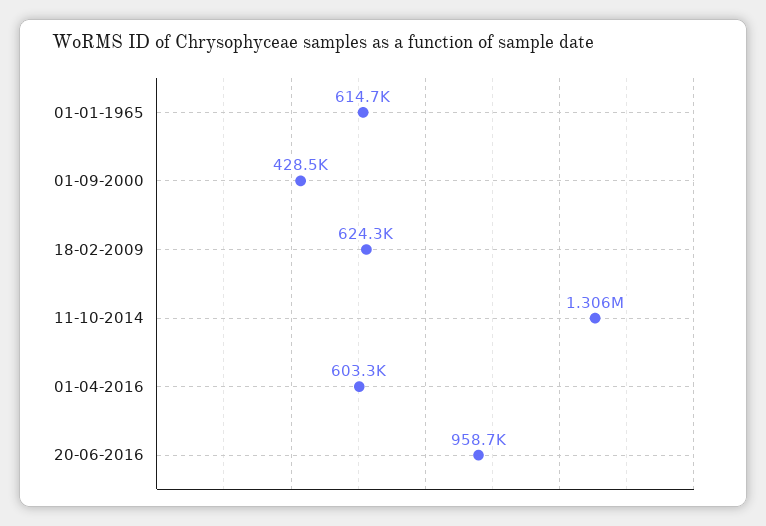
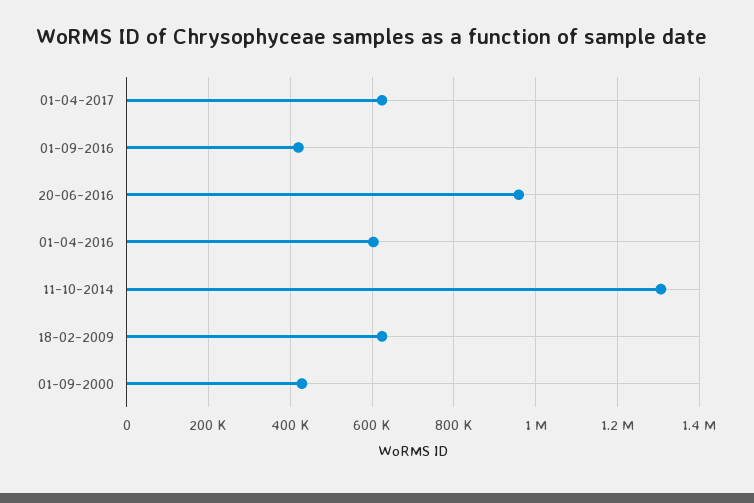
01-01-1965: 614700 -> none
01-04-2017: none -> 620000
01-09-2016: none -> 420000

